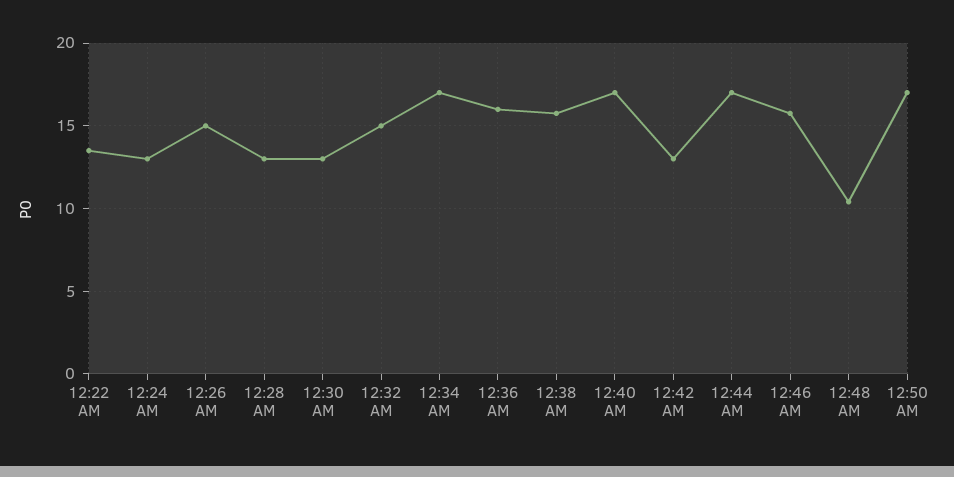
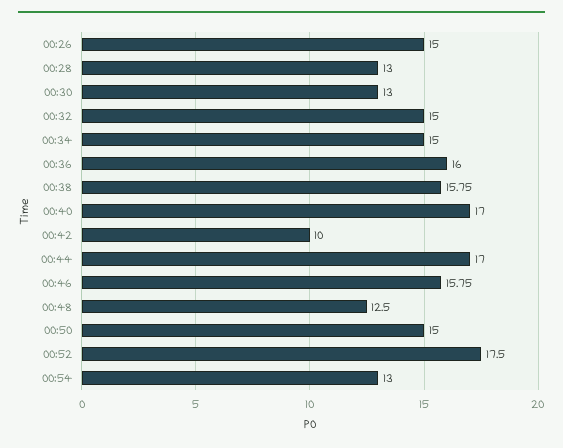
12:22 AM: 13.5 -> none
12:24 AM: 13 -> none
12:34 AM: 17 -> 15
12:42 AM: 13 -> 10
12:48 AM: 10.5 -> 12.5
12:50 AM: 17 -> 15
00:52: none -> 17.5
00:54: none -> 13

